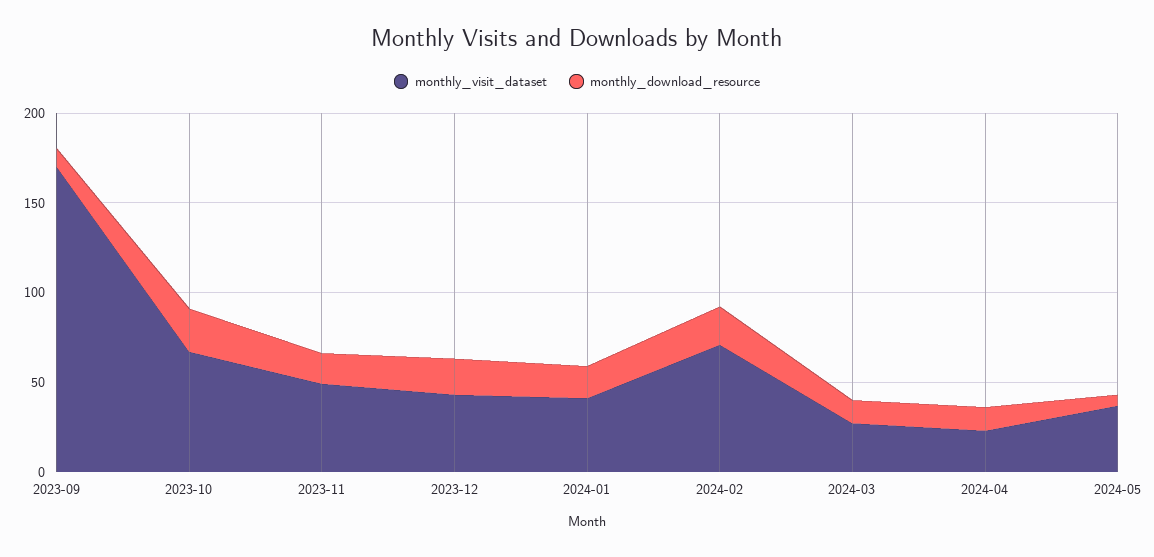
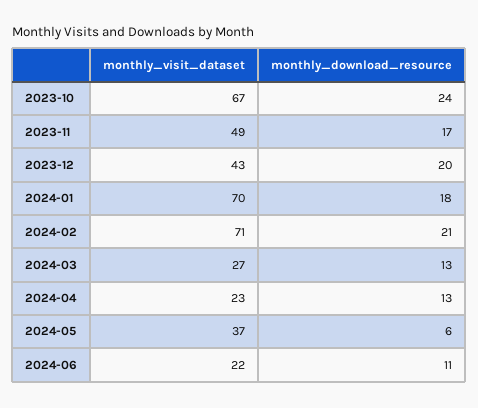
monthly_visit_dataset, 2023-09: 170 -> none
monthly_download_resource, 2023-09: 10 -> none
monthly_visit_dataset, 2024-01: 40 -> 70
monthly_visit_dataset, 2024-06: none -> 22
monthly_download_resource, 2024-06: none -> 11

